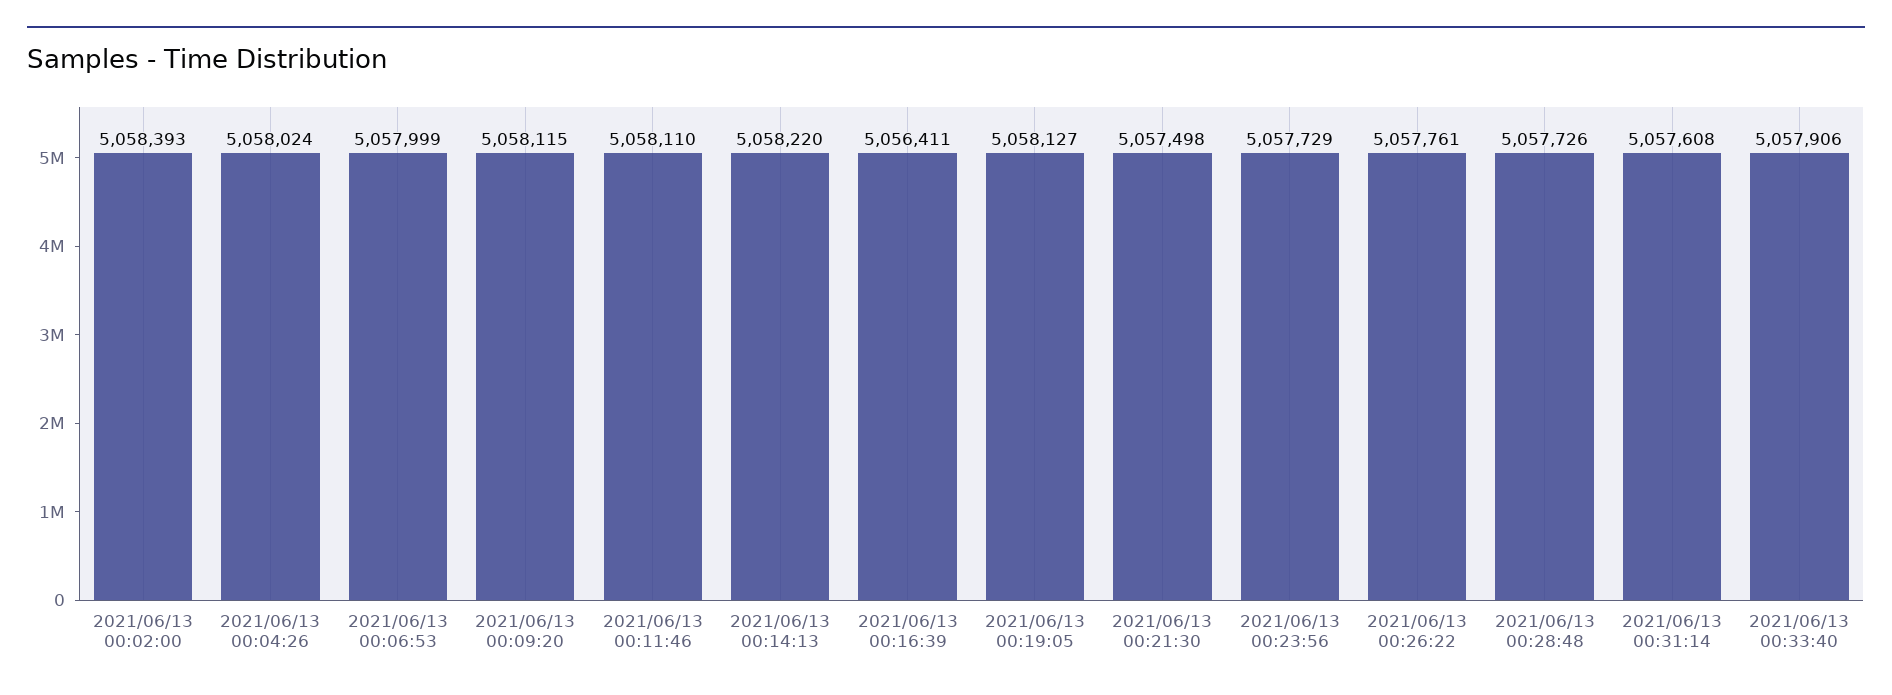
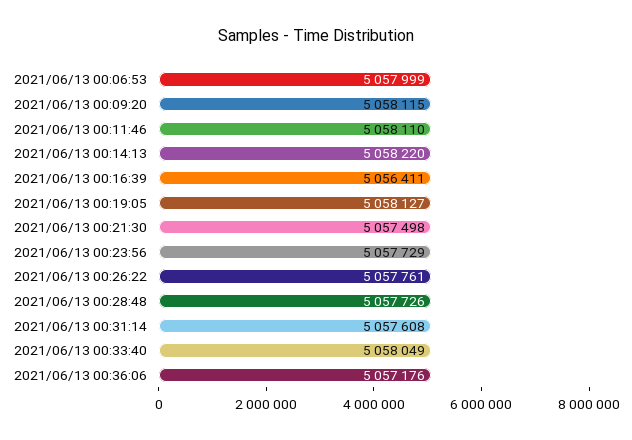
2021/06/13 00:02:00: 5058393 -> none
2021/06/13 00:04:26: 5058024 -> none
2021/06/13 00:33:40: 5057906 -> 5058049
2021/06/13 00:36:06: none -> 5057176

